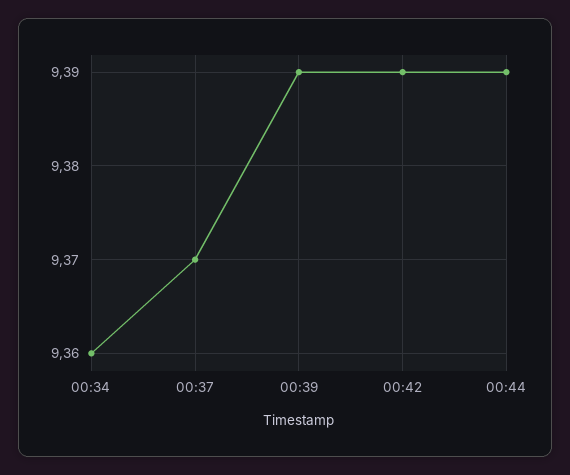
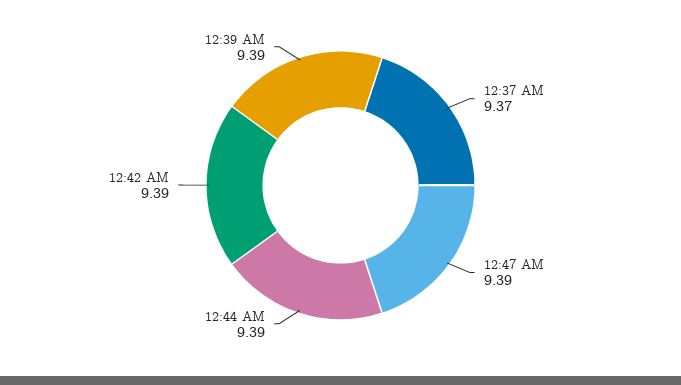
00:34: 9.36 -> none
12:47 AM: none -> 9.39

